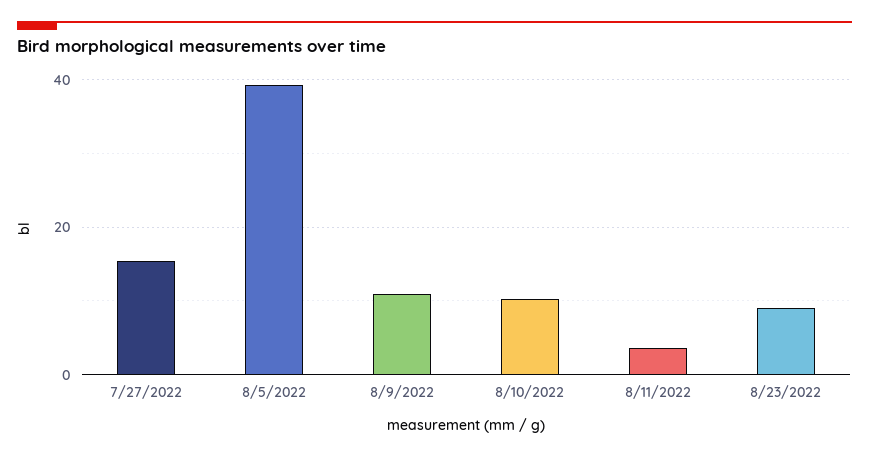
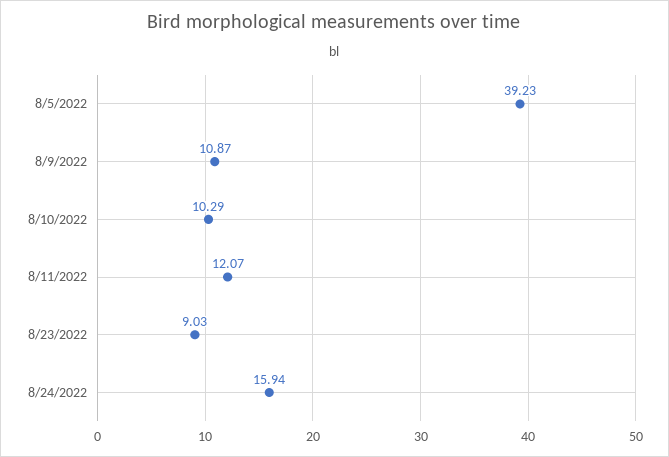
7/27/2022: 16 -> none
8/11/2022: 4 -> 12.07
8/24/2022: none -> 15.94

